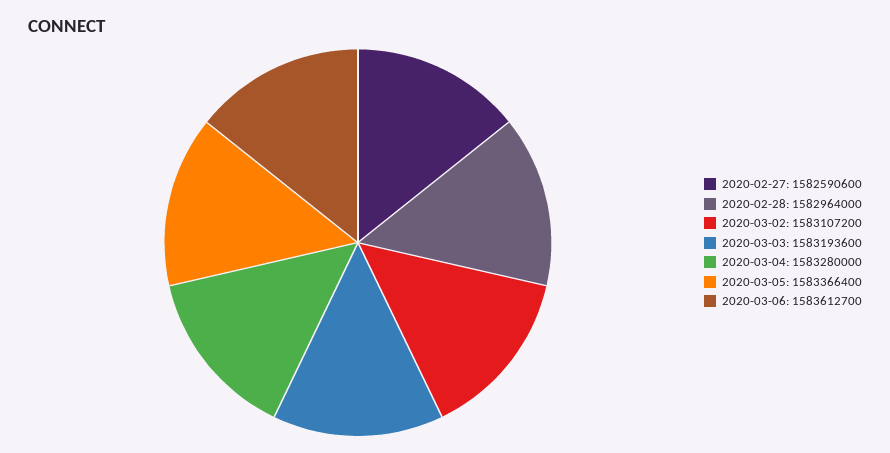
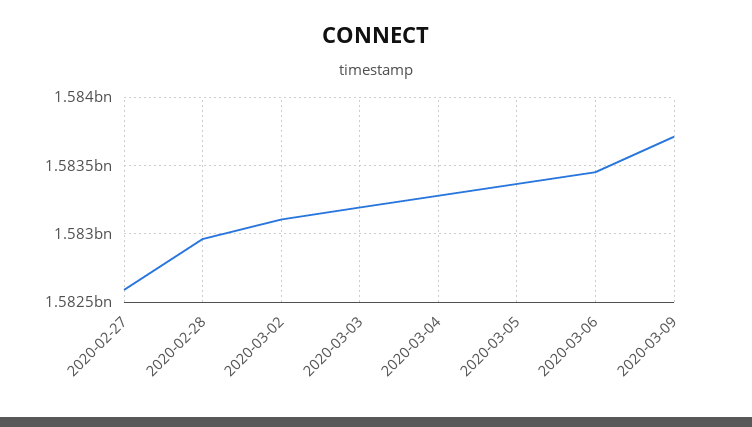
2020-03-06: 1583612700 -> 1583450000
2020-03-09: none -> 1583700000

